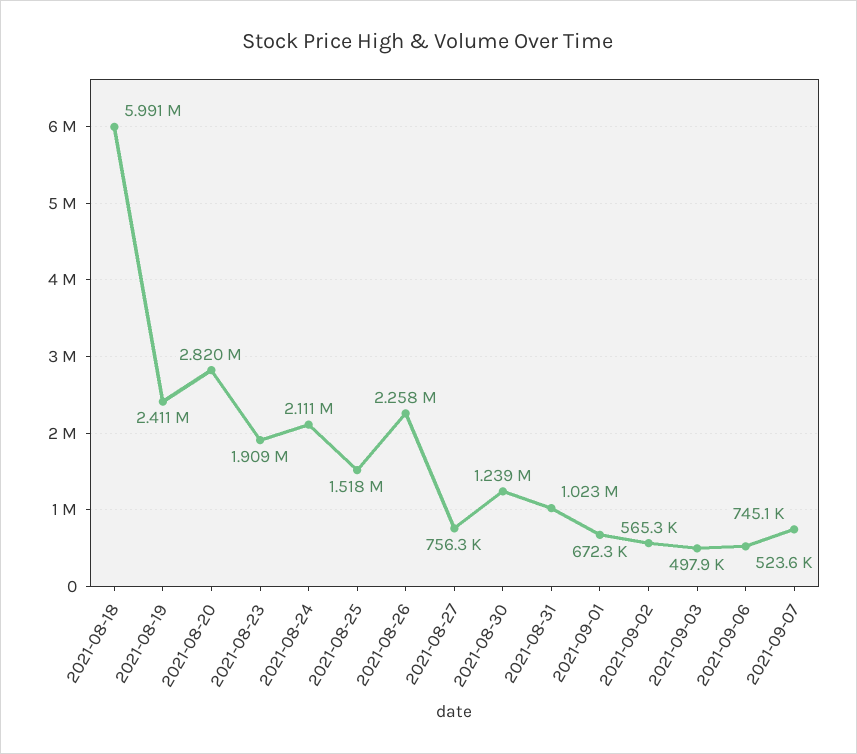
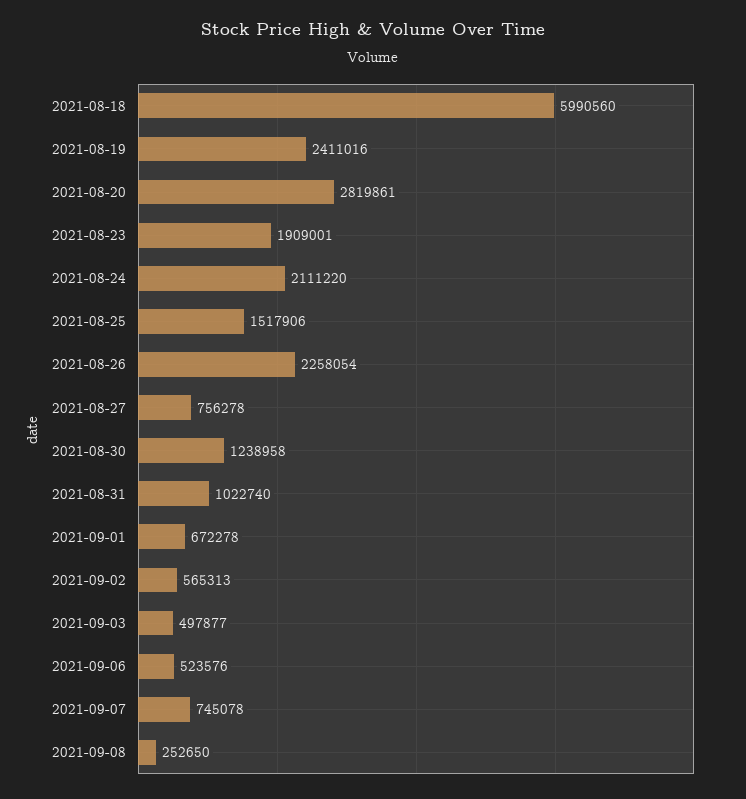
2021-09-08: none -> 252650

